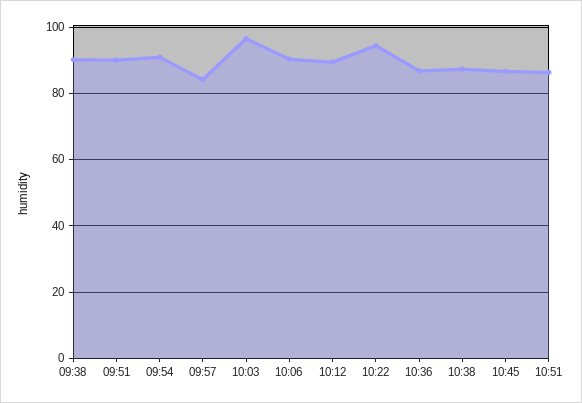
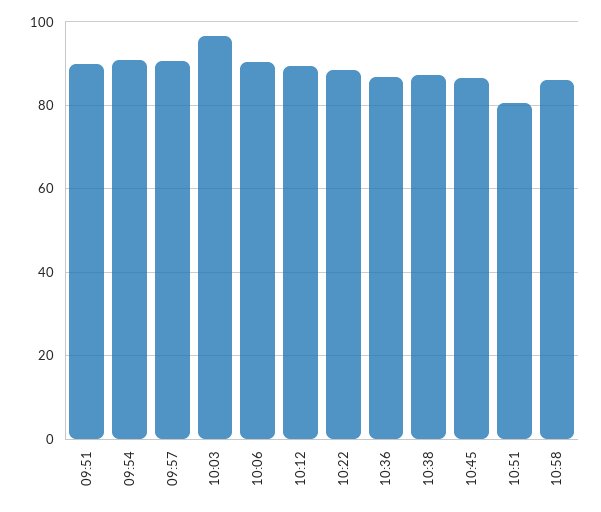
09:38: 90 -> none
09:57: 84 -> 90
10:22: 94 -> 88
10:51: 86 -> 80
10:58: none -> 86

